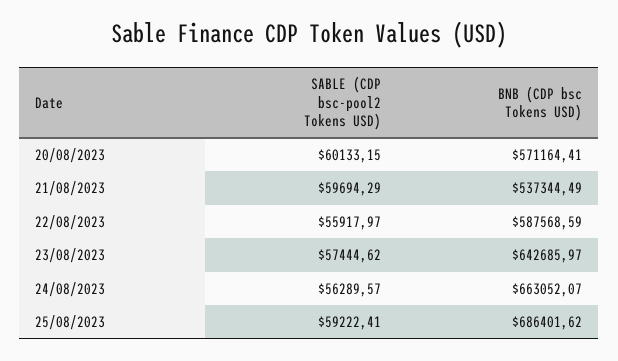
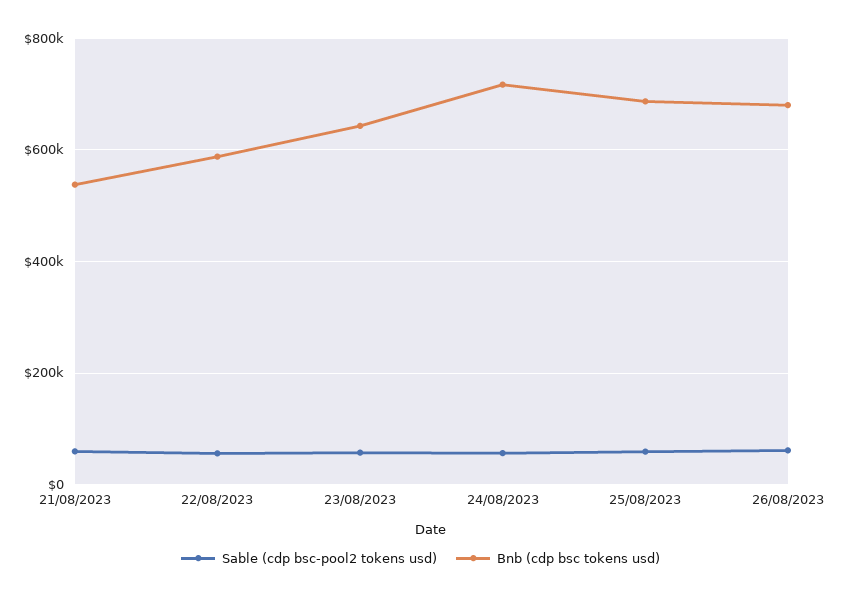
SABLE (CDP bsc-pool2 Tokens USD), 20/08/2023: 60133.15 -> none
BNB (CDP bsc Tokens USD), 20/08/2023: 571164.41 -> none
BNB (CDP bsc Tokens USD), 24/08/2023: 663052.07 -> 720000
SABLE (CDP bsc-pool2 Tokens USD), 26/08/2023: none -> 60000
BNB (CDP bsc Tokens USD), 26/08/2023: none -> 680000

